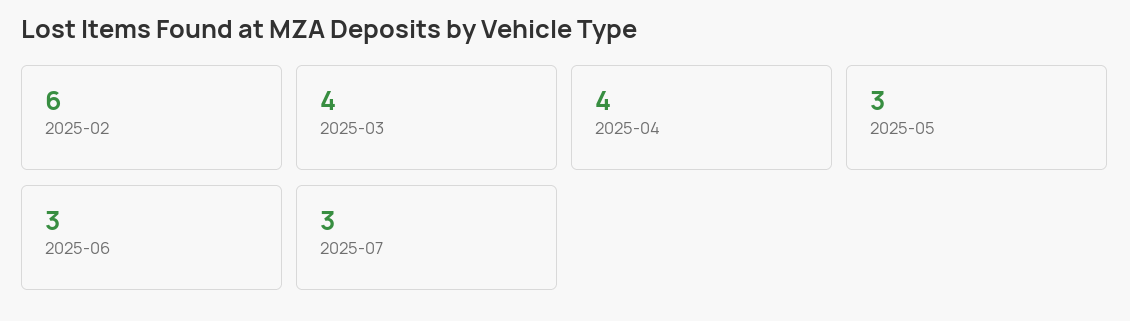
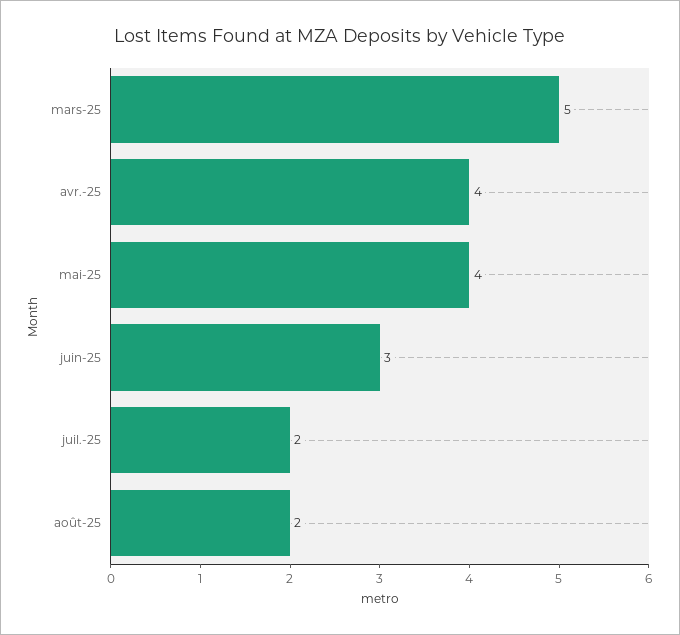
2025-02: 6 -> none
2025-03: 4 -> 5
2025-05: 3 -> 4
2025-07: 3 -> 2
août-25: none -> 2

